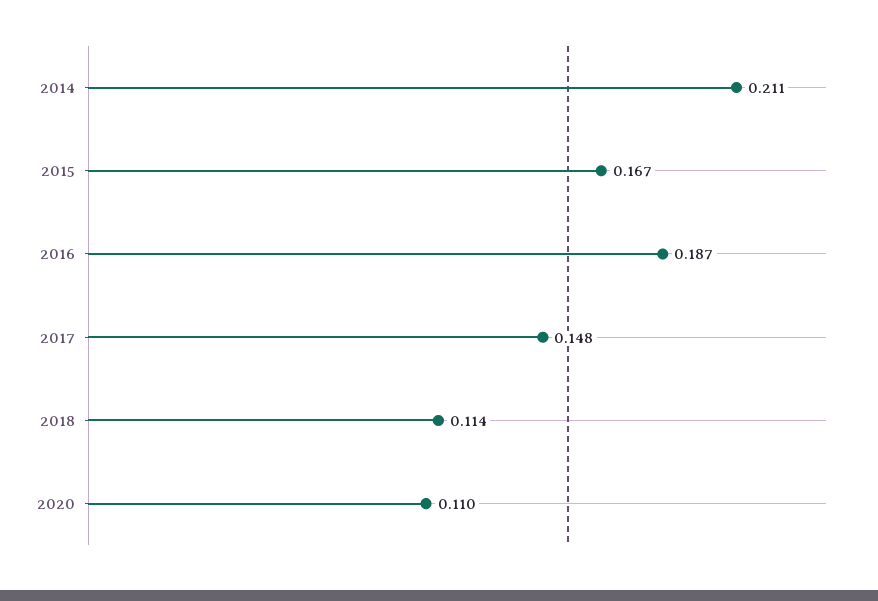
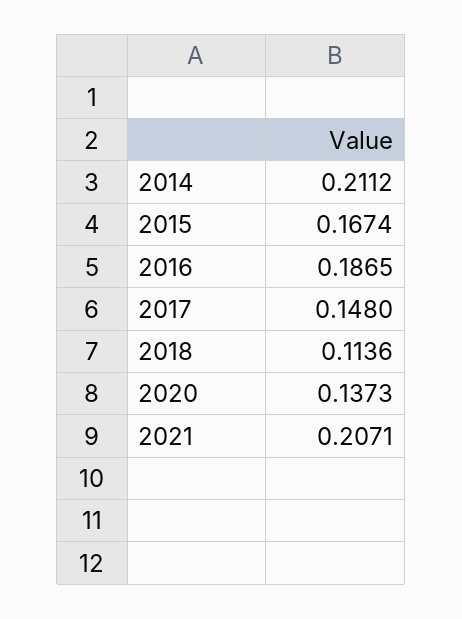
2020: 0.11 -> 0.1373
2021: none -> 0.2071

